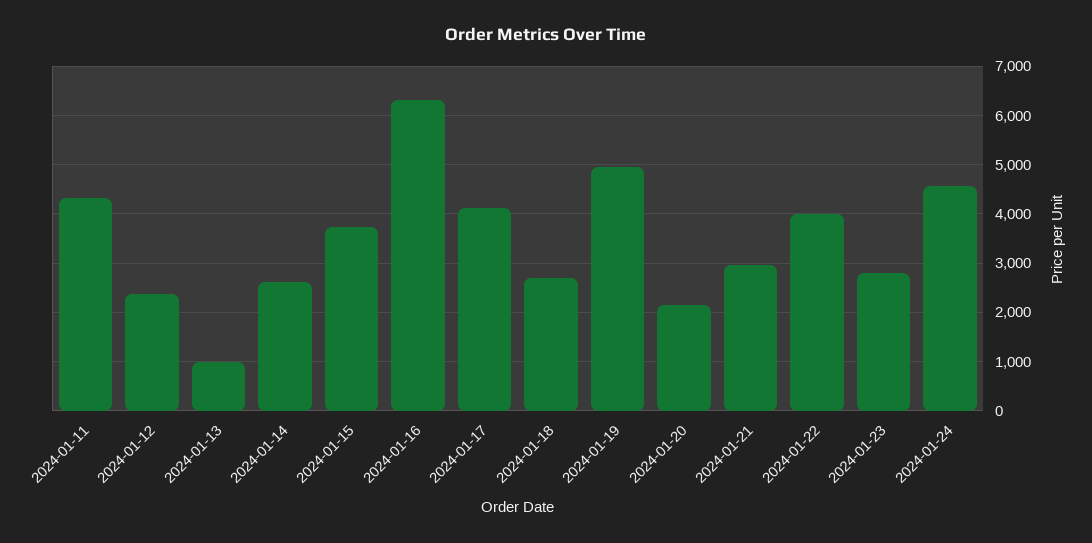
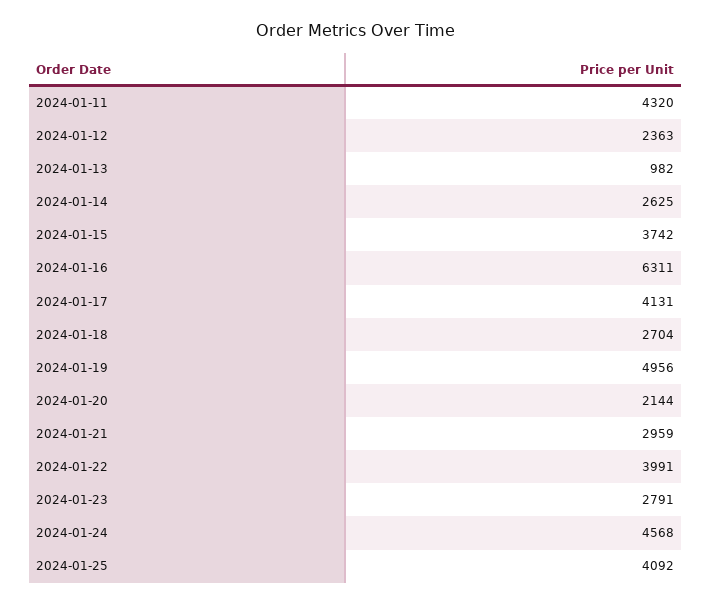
2024-01-25: none -> 4092

